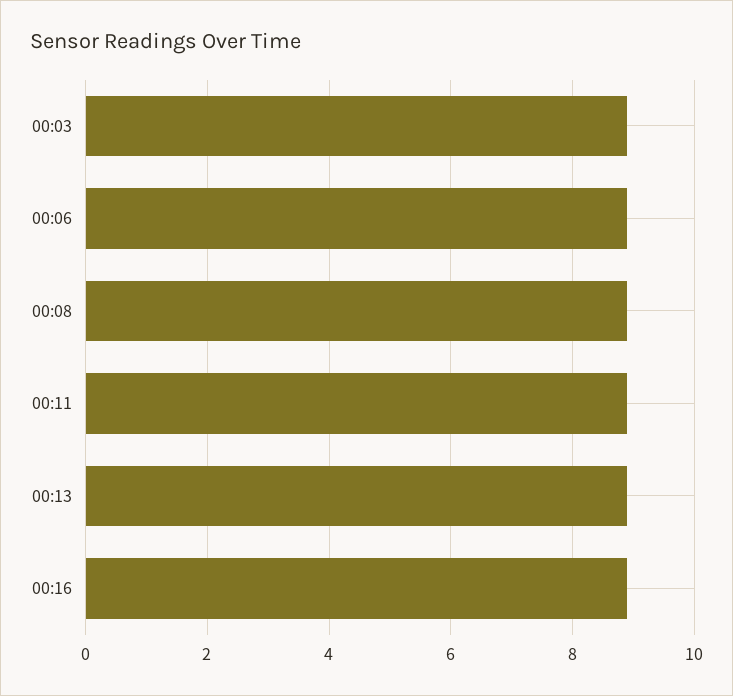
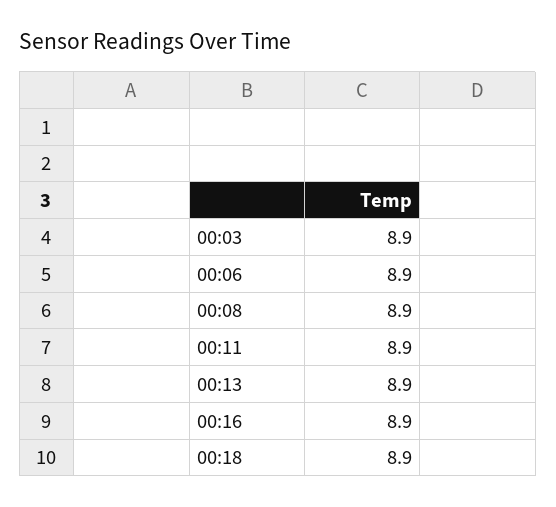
00:18: none -> 8.9

